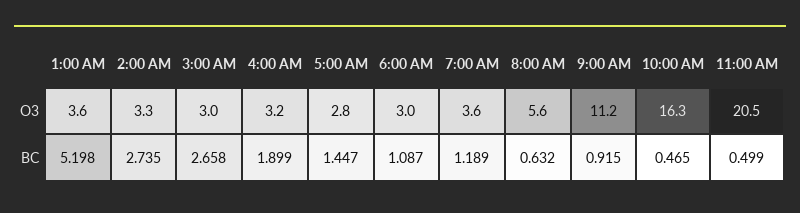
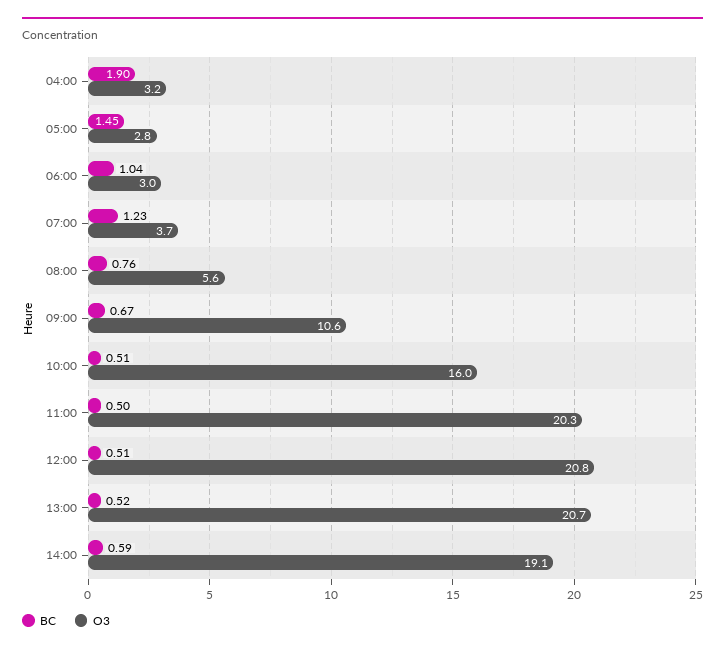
O3, 1:00 AM: 3.6 -> none
O3, 2:00 AM: 3.3 -> none
O3, 3:00 AM: 3 -> none
O3, 7:00 AM: 3.6 -> 3.7
O3, 9:00 AM: 11.2 -> 10.6
O3, 10:00 AM: 16.3 -> 16
O3, 11:00 AM: 20.5 -> 20.3
BC, 1:00 AM: 5.198 -> none
BC, 2:00 AM: 2.735 -> none
BC, 3:00 AM: 2.658 -> none
BC, 6:00 AM: 1.087 -> 1.04
BC, 7:00 AM: 1.189 -> 1.23
BC, 8:00 AM: 0.632 -> 0.76
BC, 9:00 AM: 0.915 -> 0.67
BC, 10:00 AM: 0.465 -> 0.51
BC, 12:00: none -> 0.51
O3, 12:00: none -> 20.8
BC, 13:00: none -> 0.52
O3, 13:00: none -> 20.7
BC, 14:00: none -> 0.59
O3, 14:00: none -> 19.1

